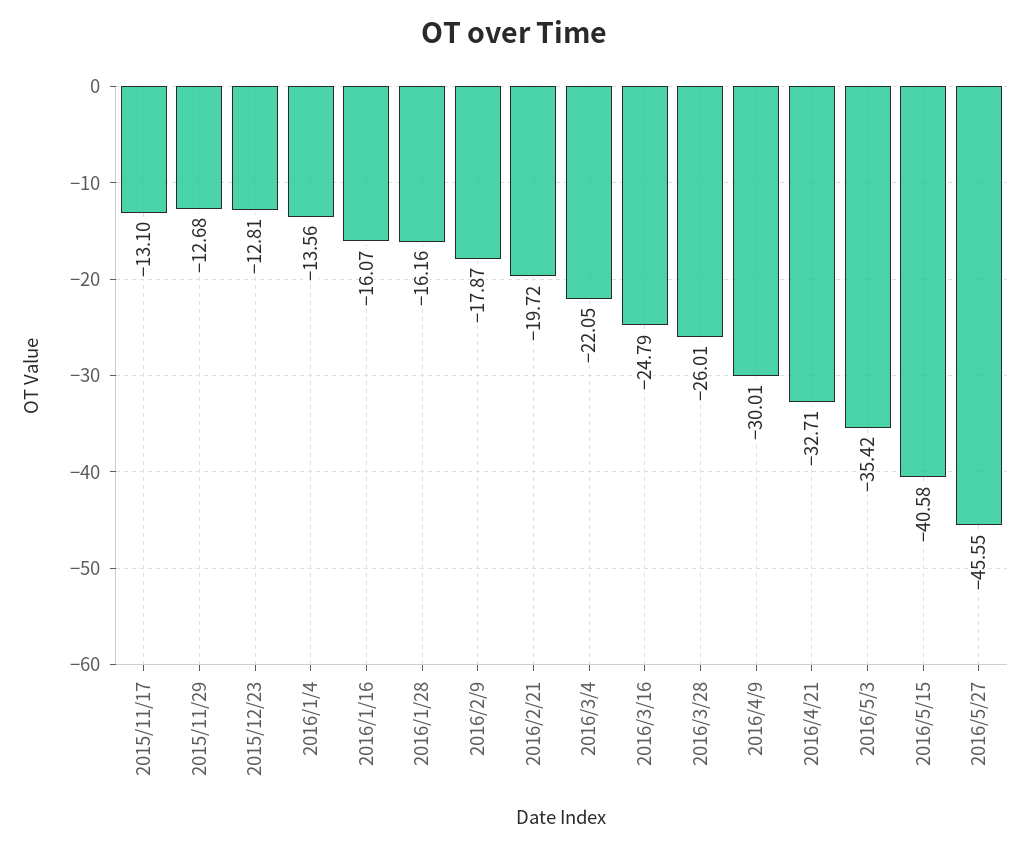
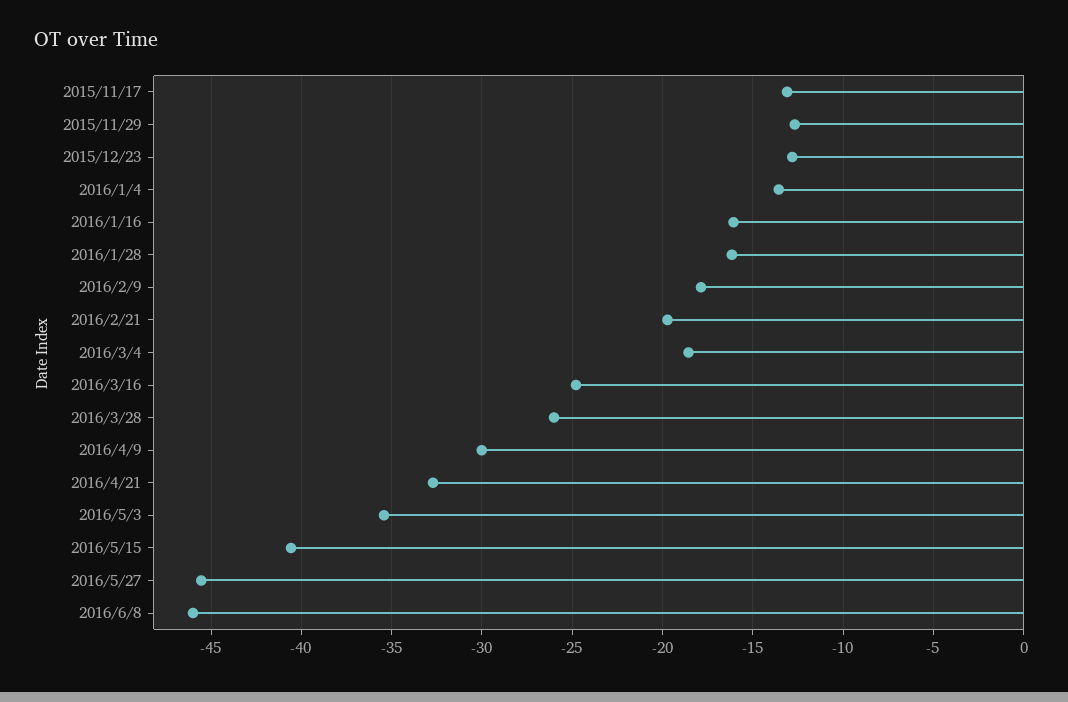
2016/3/4: -22.05 -> -18.5
2016/6/8: none -> -46

